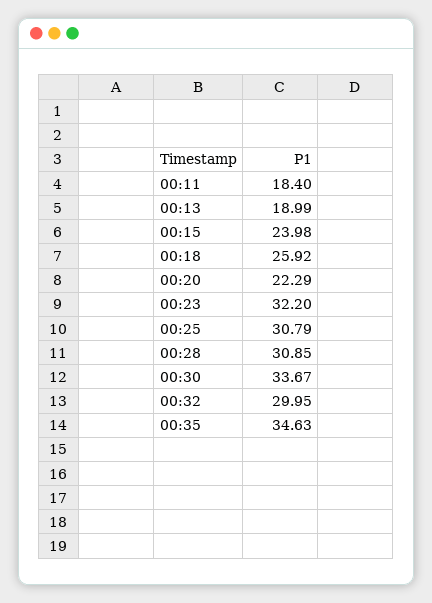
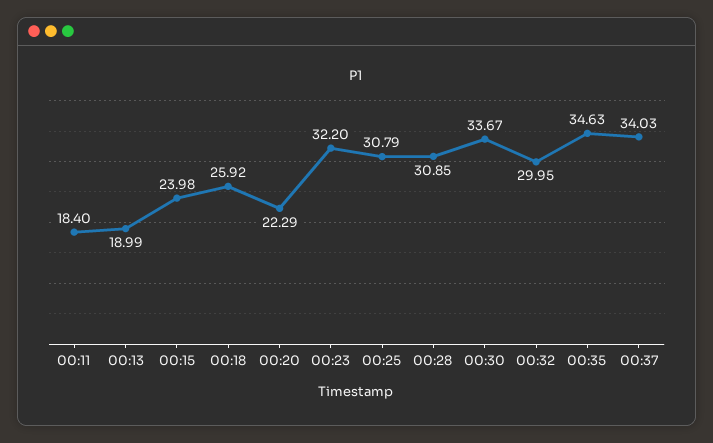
00:37: none -> 34.03

